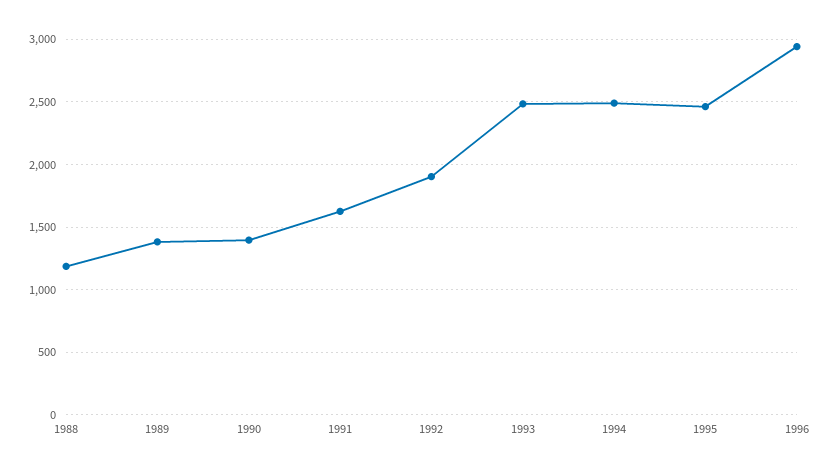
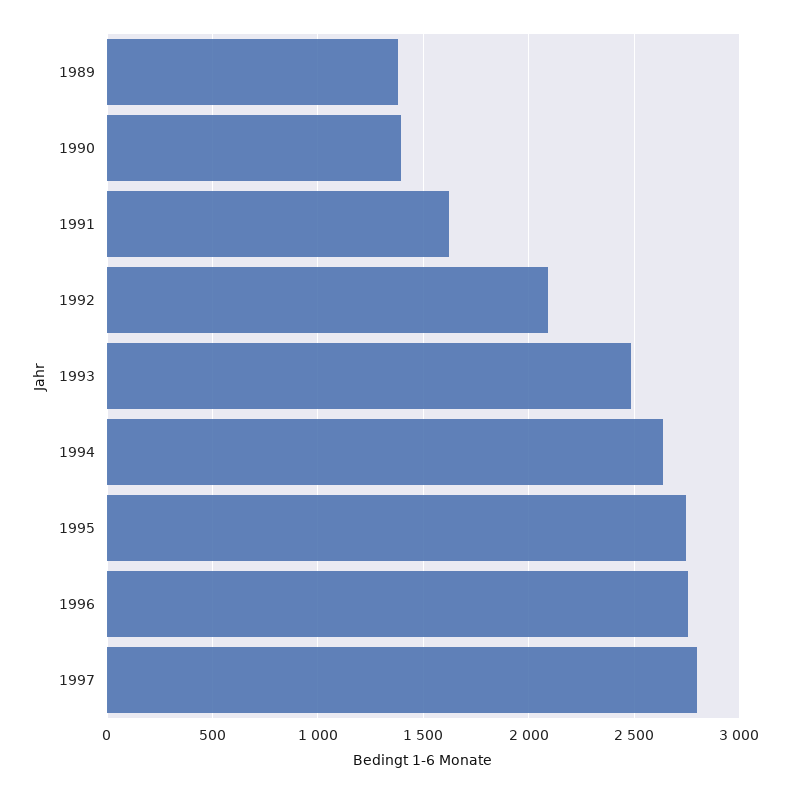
1988: 1200 -> none
1992: 1900 -> 2100
1994: 2500 -> 2650
1995: 2450 -> 2750
1996: 2950 -> 2750
1997: none -> 2800

